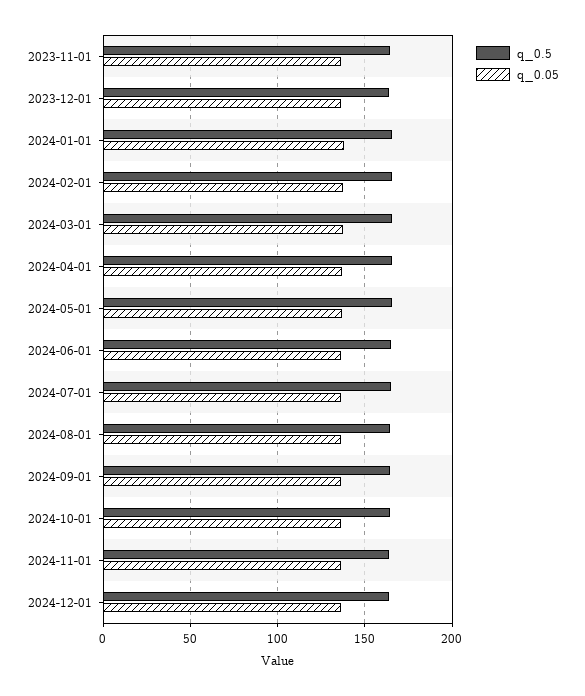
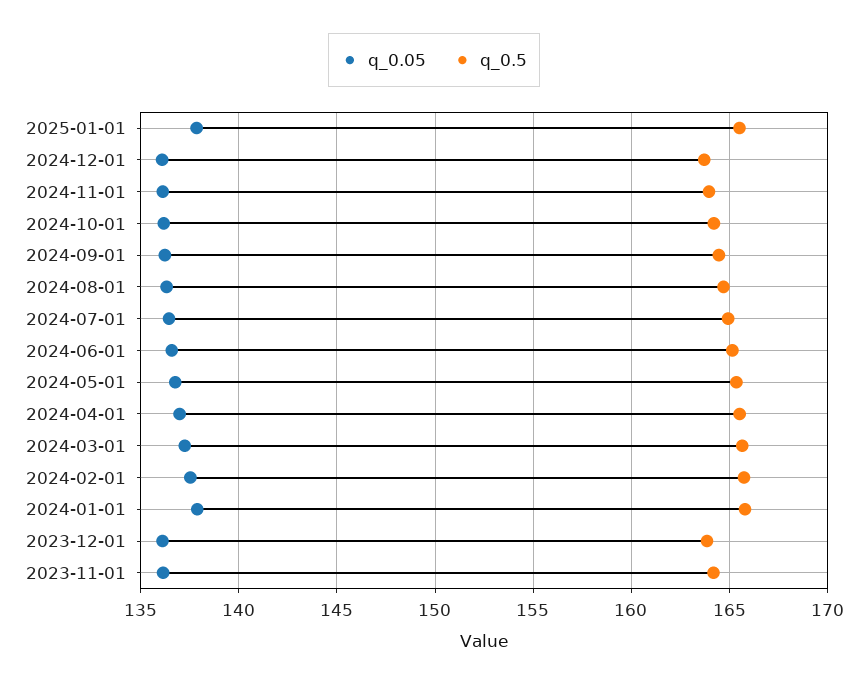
q_0.05, 2025-01-01: none -> 138
q_0.5, 2025-01-01: none -> 165.5

